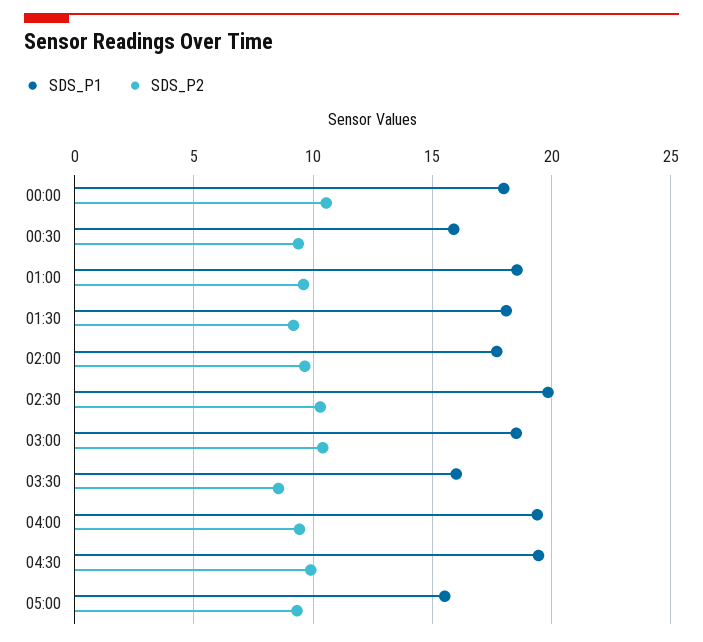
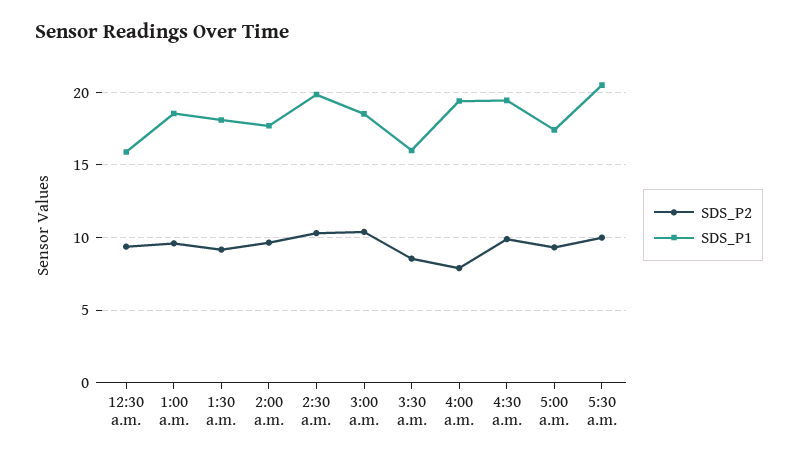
SDS_P1, 00:00: 18 -> none
SDS_P2, 00:00: 10.5 -> none
SDS_P2, 04:00: 9.5 -> 8
SDS_P1, 05:00: 15.5 -> 17.5
SDS_P2, 5:30 a.m.: none -> 10
SDS_P1, 5:30 a.m.: none -> 20.5

